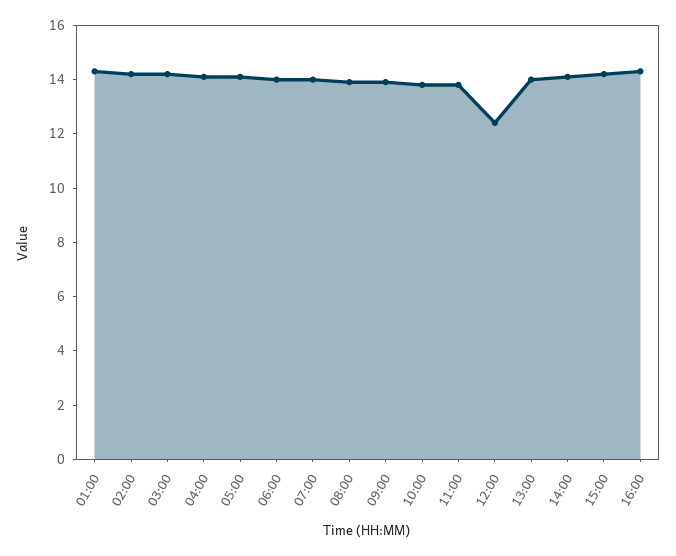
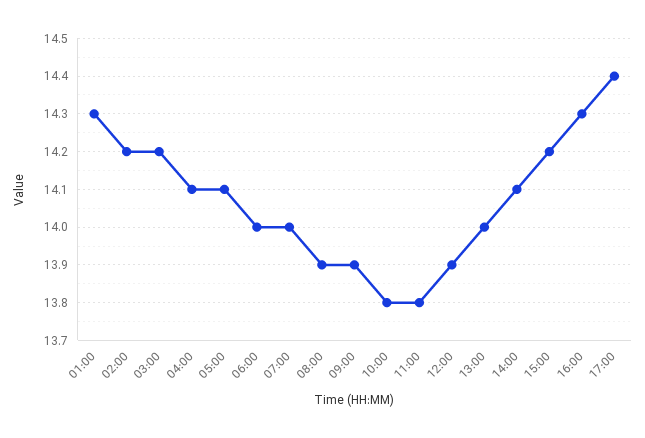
12:00: 12.5 -> 13.9
17:00: none -> 14.4

